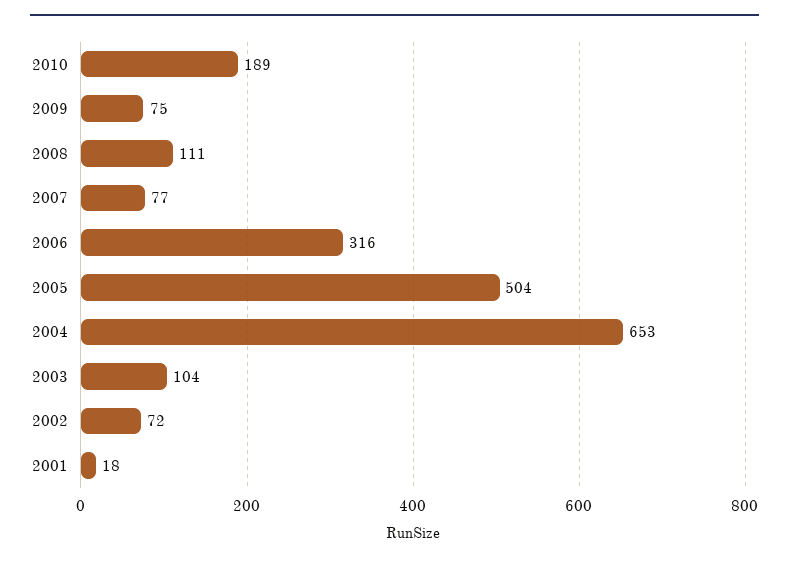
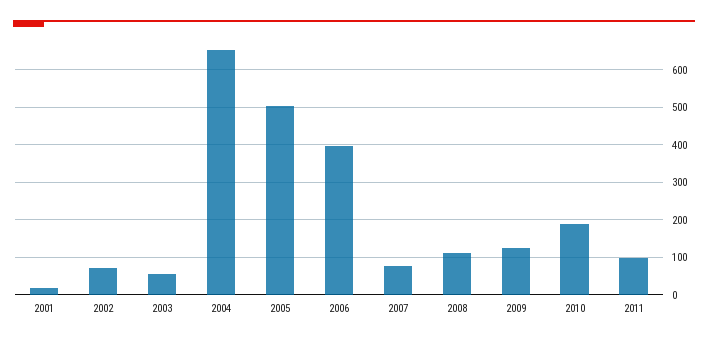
2009: 75 -> 120
2006: 316 -> 400
2003: 104 -> 60
2011: none -> 100

